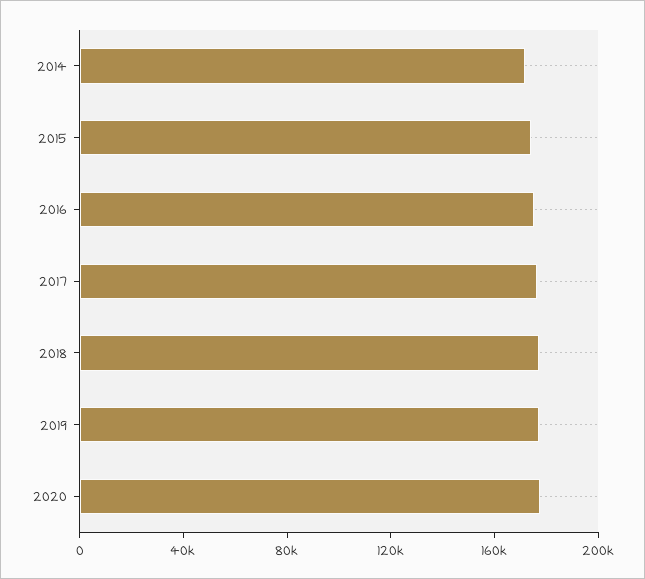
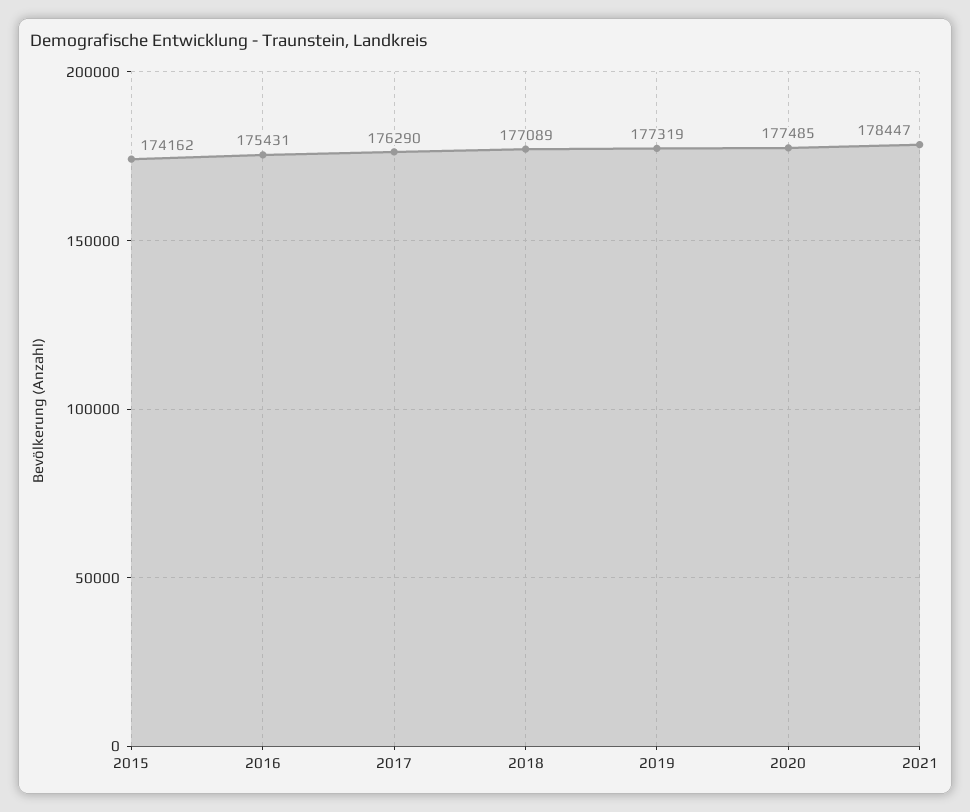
2014: 170000 -> none
2021: none -> 178447

